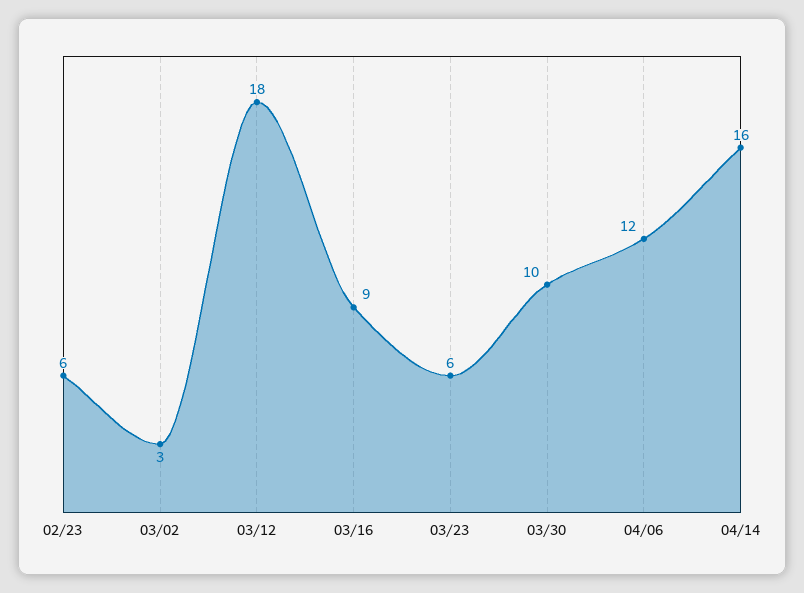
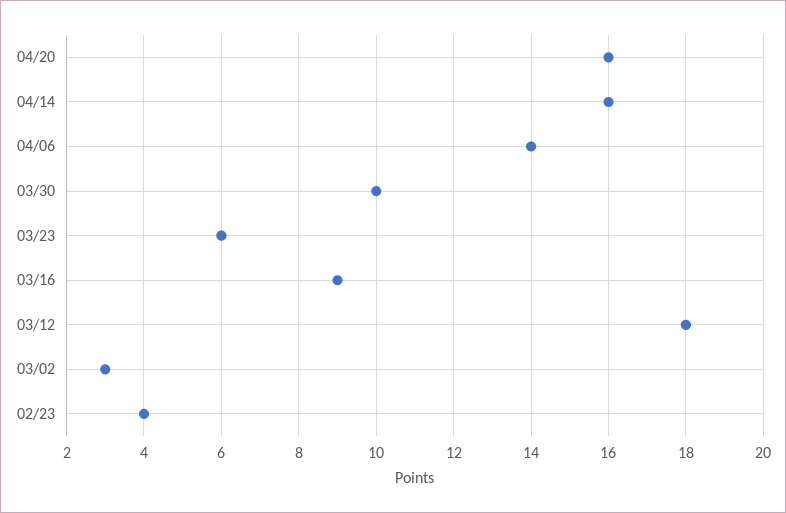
02/23: 6 -> 4
04/06: 12 -> 14
04/20: none -> 16

